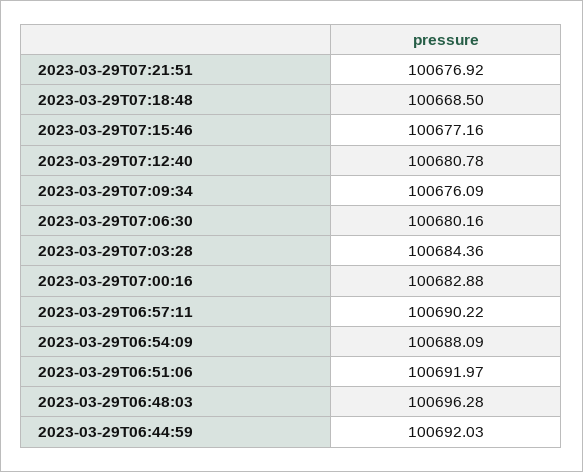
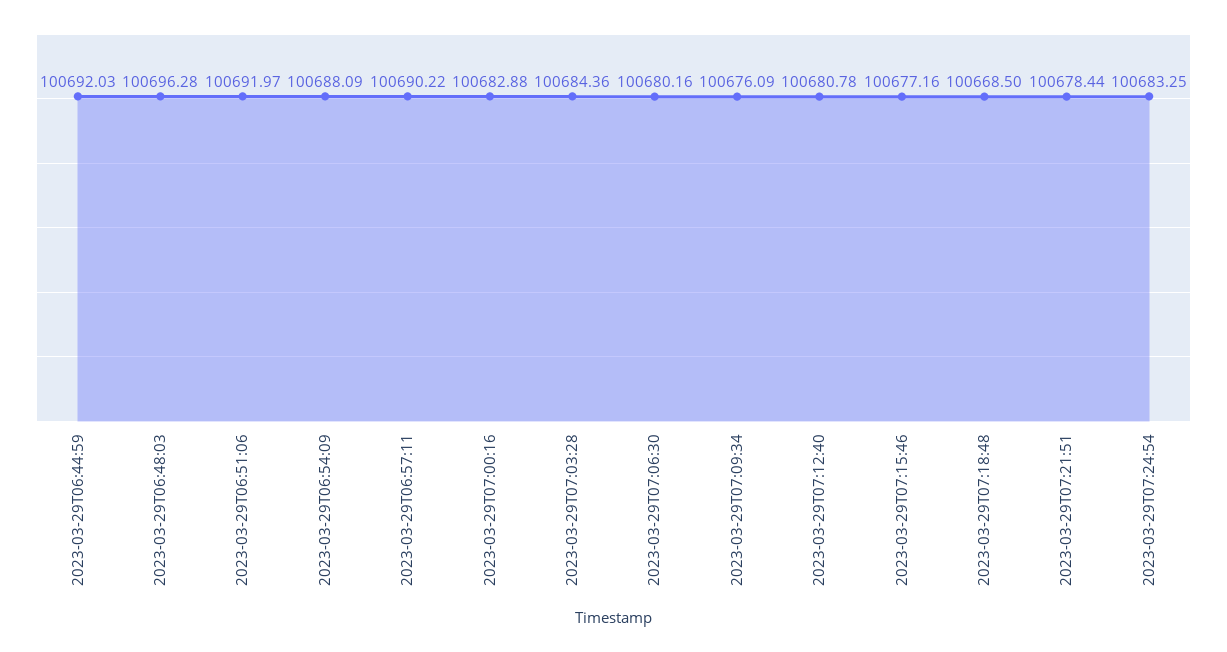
2023-03-29T07:21:51: 100676.92 -> 100678.44
2023-03-29T07:24:54: none -> 100683.25

